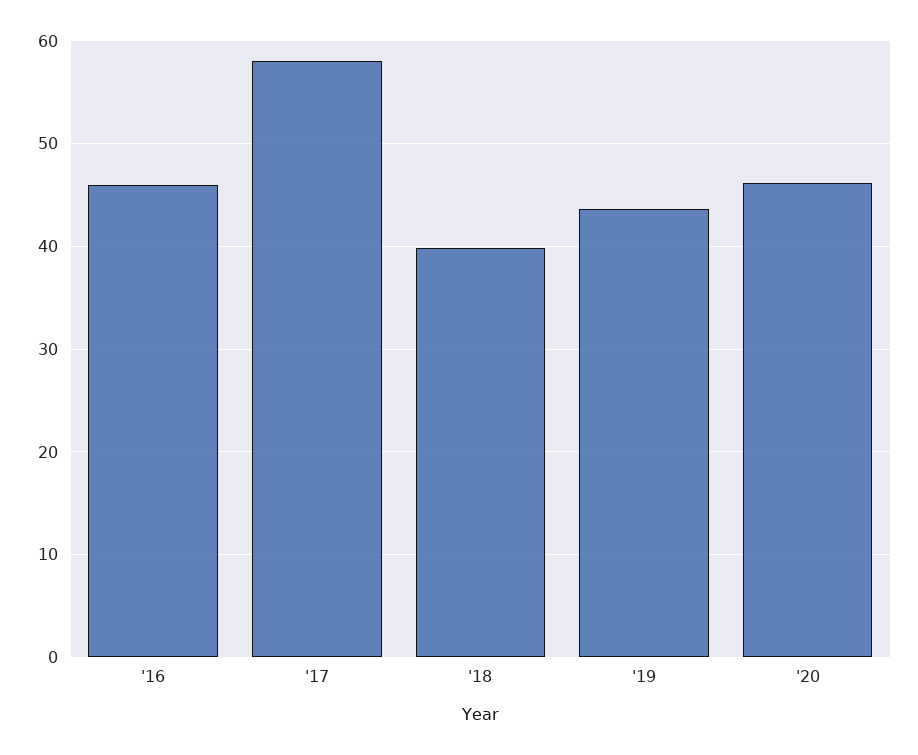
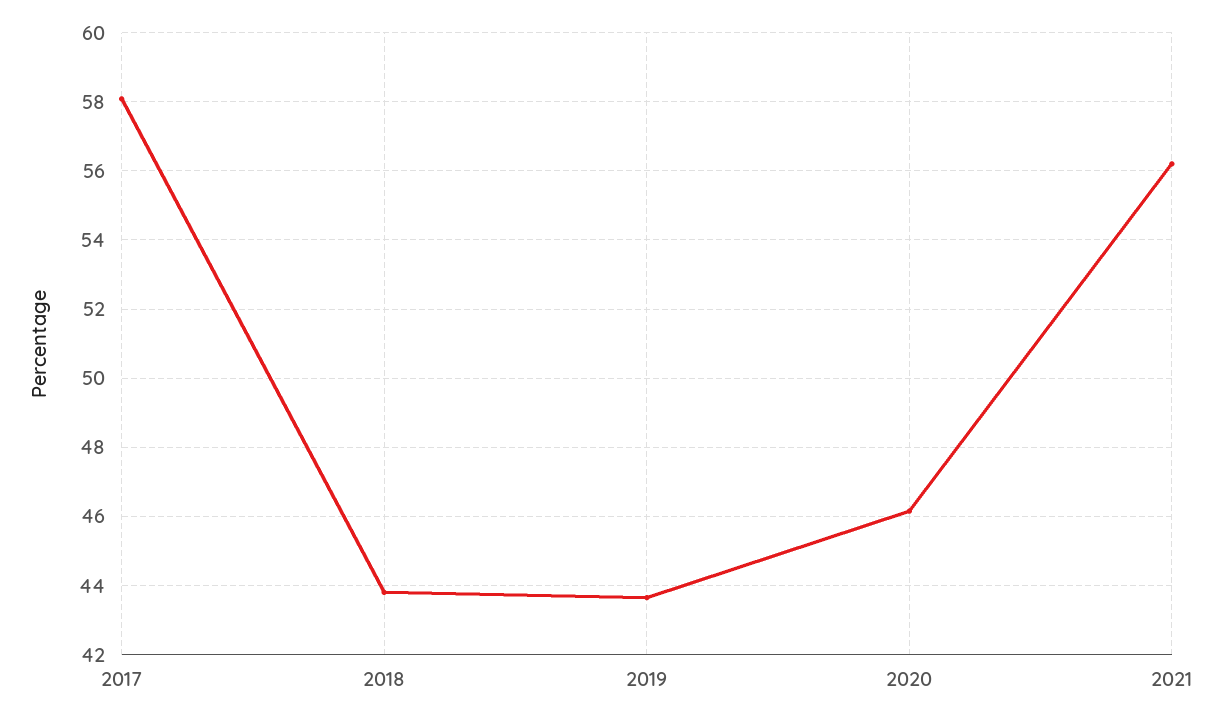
'16: 46 -> none
'18: 40 -> 43.8
2021: none -> 56.2

